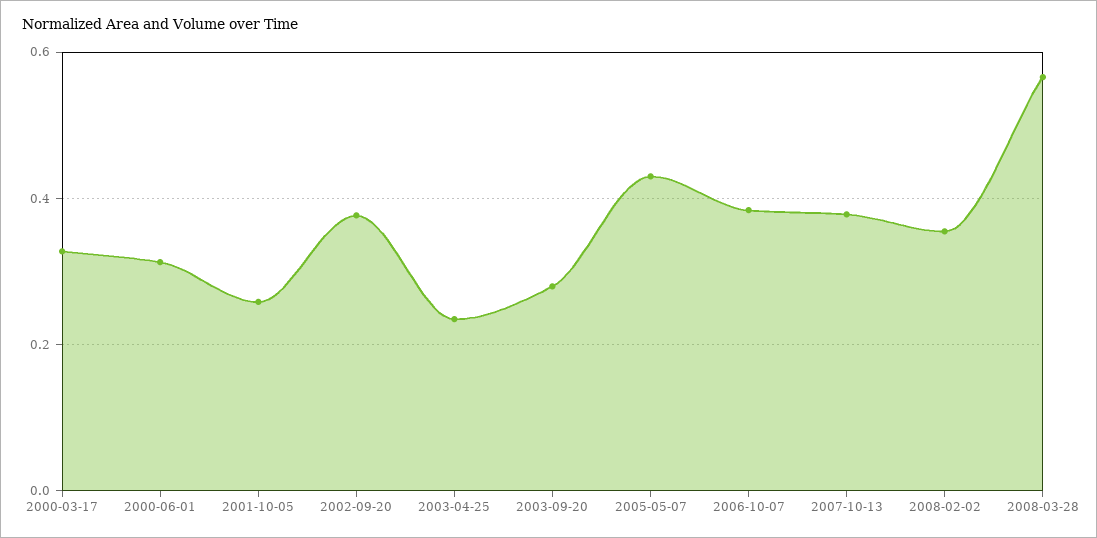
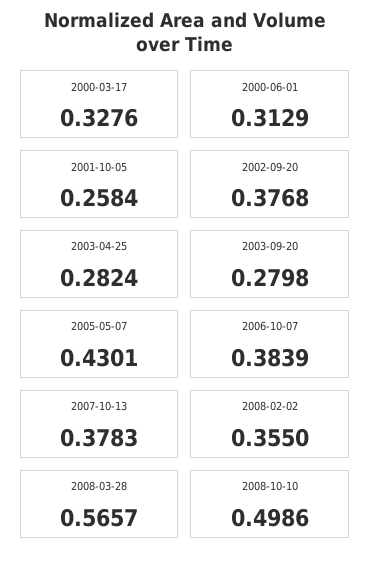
2003-04-25: 0.24 -> 0.2824
2008-10-10: none -> 0.4986

